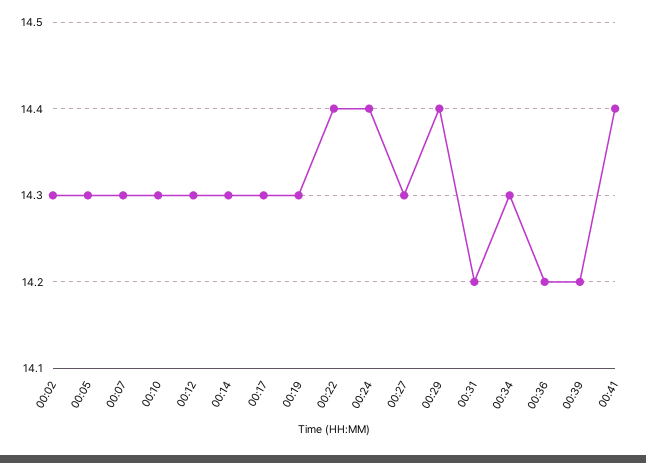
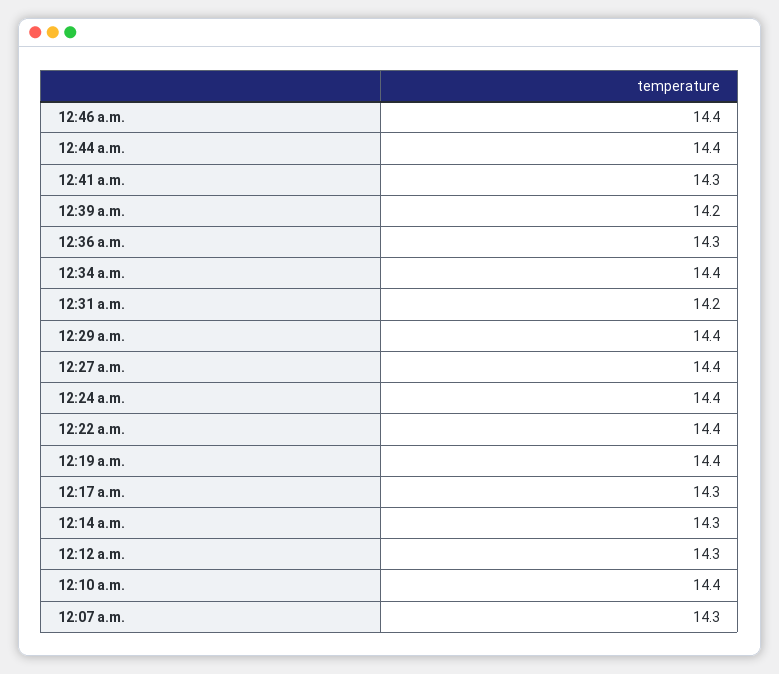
00:02: 14.3 -> none
00:05: 14.3 -> none
00:10: 14.3 -> 14.4
00:19: 14.3 -> 14.4
00:27: 14.3 -> 14.4
00:34: 14.3 -> 14.4
00:36: 14.2 -> 14.3
00:41: 14.4 -> 14.3
12:46 a.m.: none -> 14.4
12:44 a.m.: none -> 14.4

